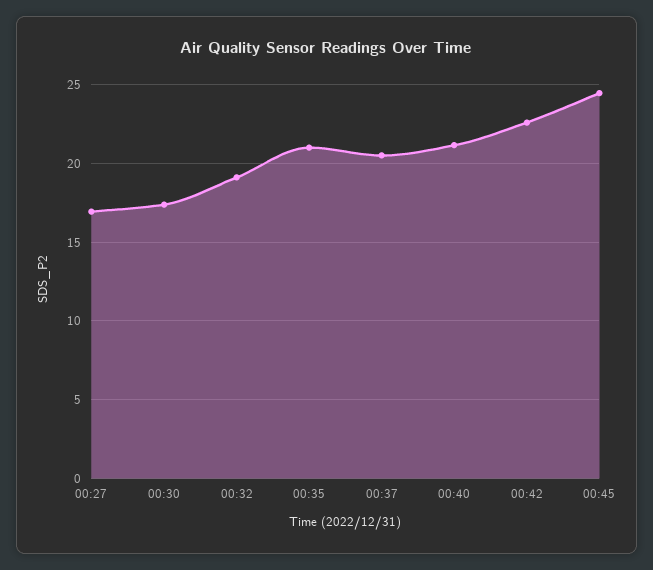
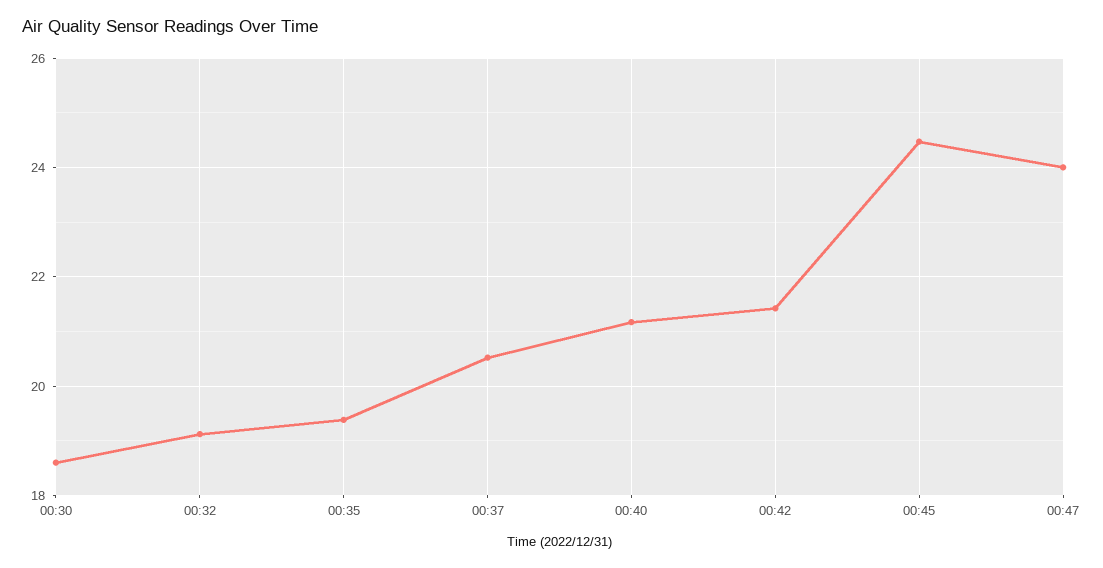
00:27: 17 -> none
00:30: 17.5 -> 18.6
00:35: 21 -> 19.4
00:42: 22.5 -> 21.4
00:47: none -> 24

